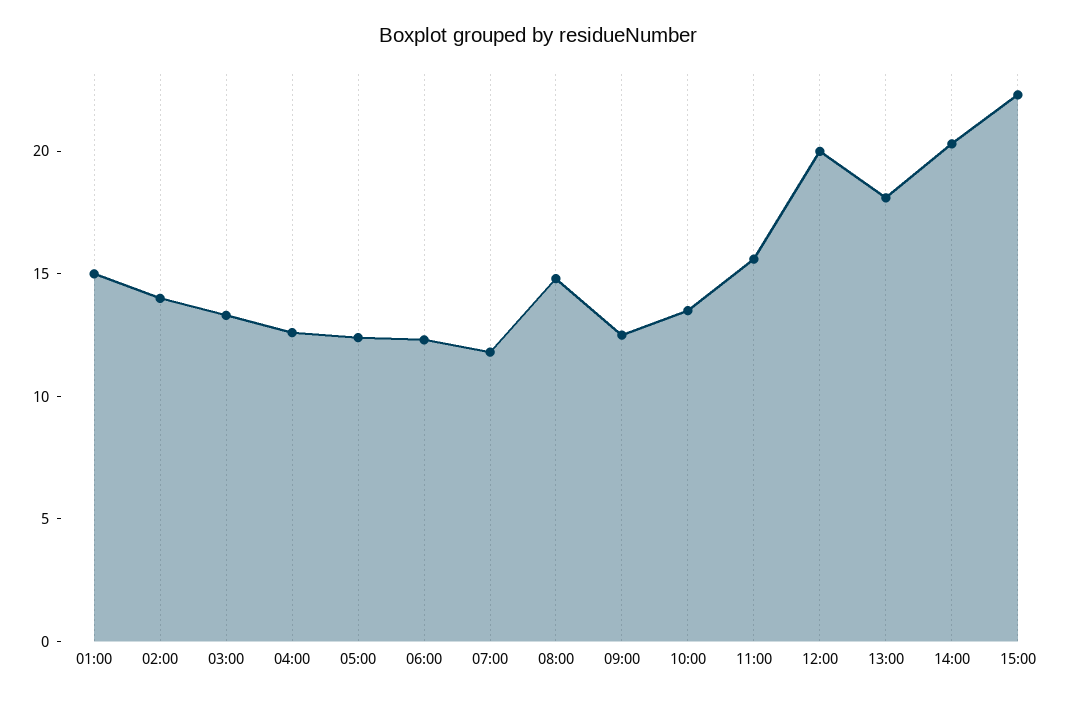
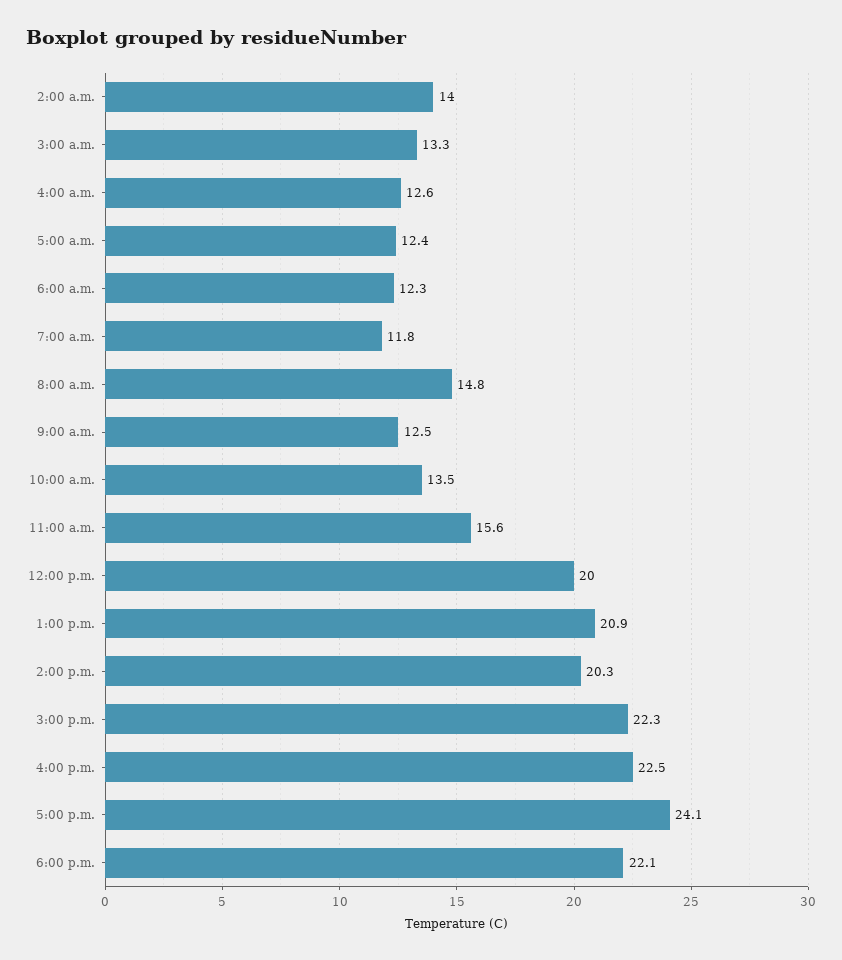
01:00: 15 -> none
13:00: 18 -> 20.9
4:00 p.m.: none -> 22.5
5:00 p.m.: none -> 24.1
6:00 p.m.: none -> 22.1

